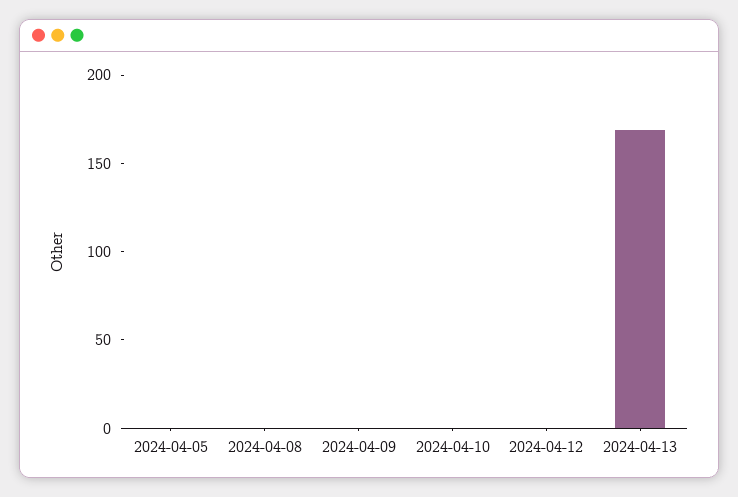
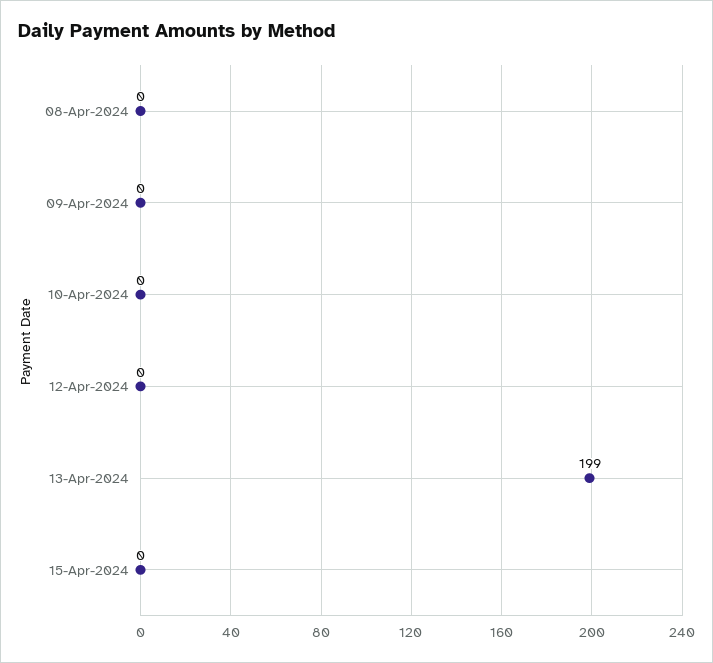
2024-04-05: 0 -> none
2024-04-13: 170 -> 199
15-Apr-2024: none -> 0

